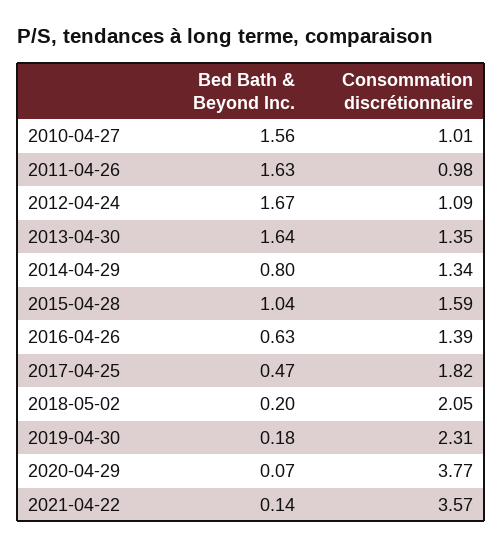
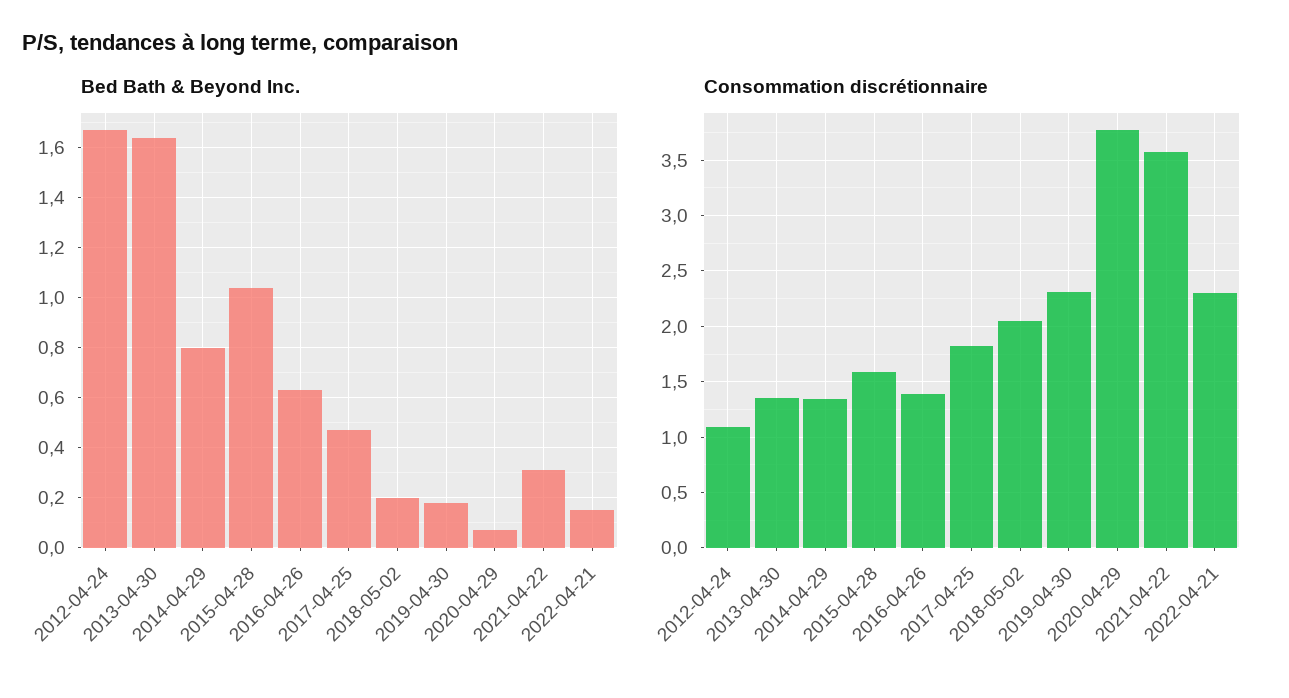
Bed Bath & Beyond Inc., 2010-04-27: 1.56 -> none
Consommation discrétionnaire, 2010-04-27: 1.01 -> none
Bed Bath & Beyond Inc., 2011-04-26: 1.63 -> none
Consommation discrétionnaire, 2011-04-26: 0.98 -> none
Bed Bath & Beyond Inc., 2021-04-22: 0.14 -> 0.3
Bed Bath & Beyond Inc., 2022-04-21: none -> 0.15
Consommation discrétionnaire, 2022-04-21: none -> 2.3

